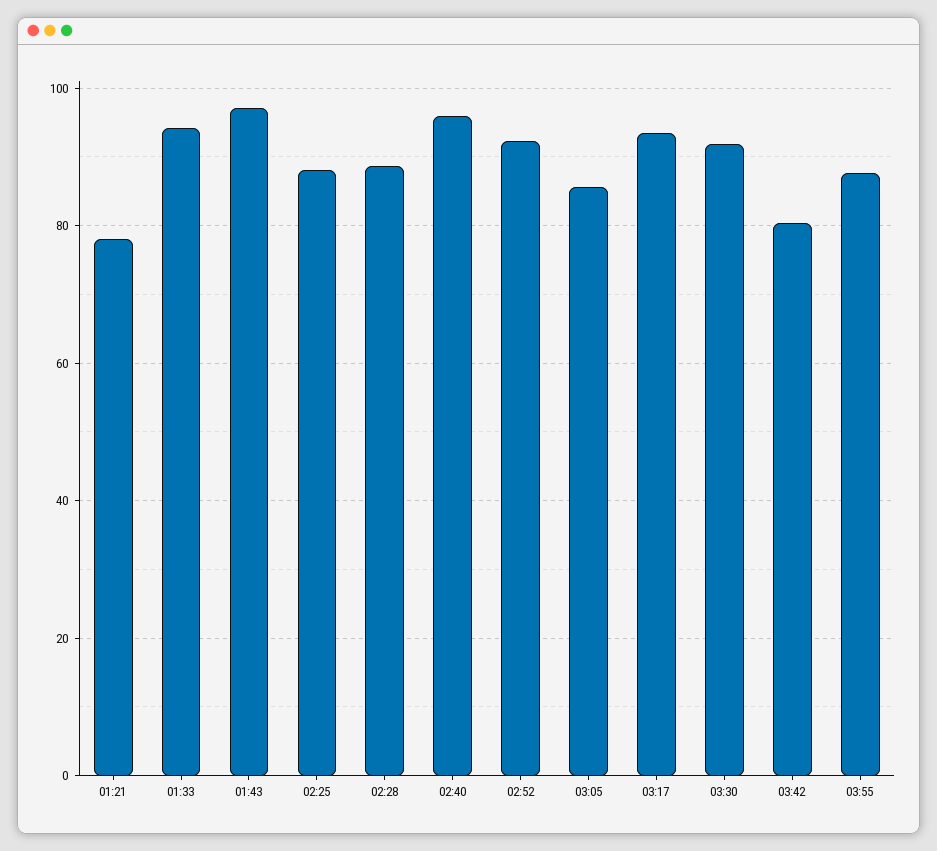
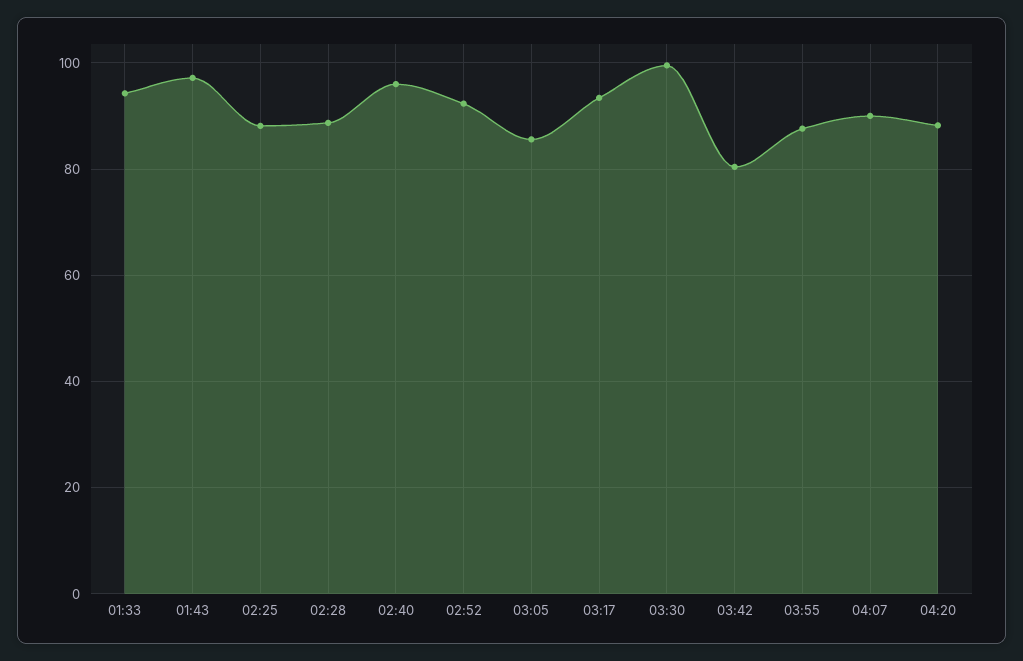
01:21: 78 -> none
03:30: 92 -> 100
04:07: none -> 90
04:20: none -> 88

